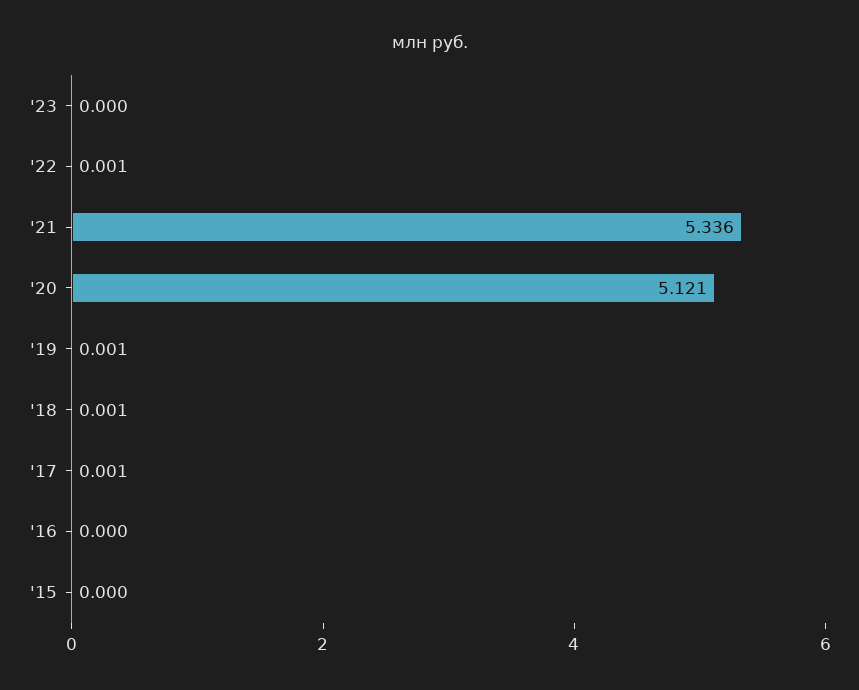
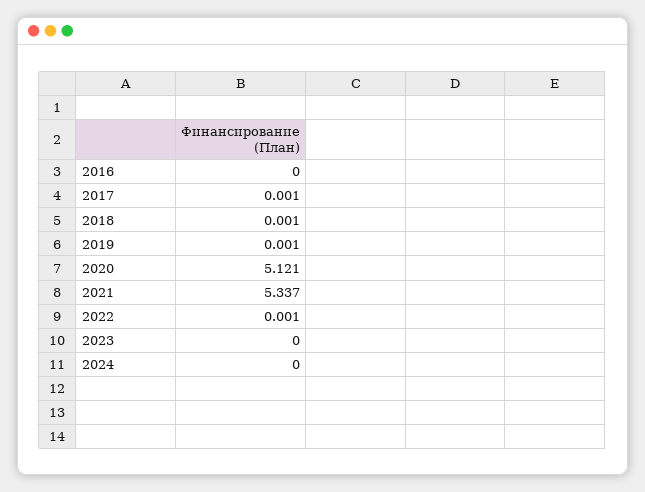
'21: 5.336 -> 5.337
'15: 0 -> none
2024: none -> 0

